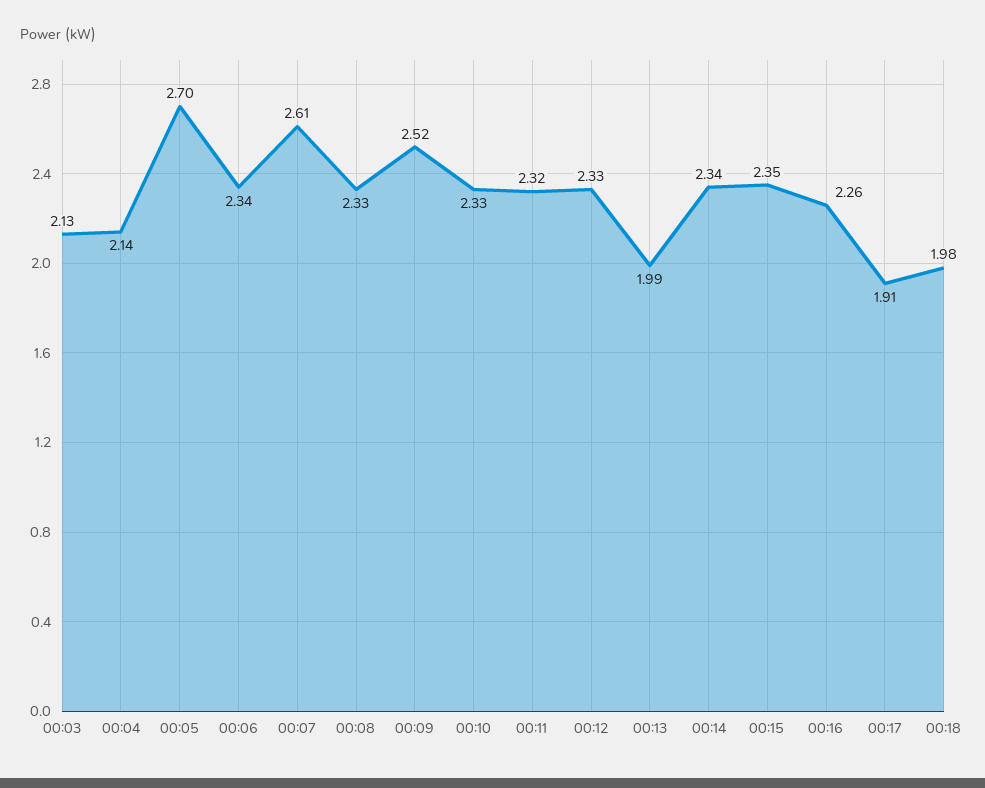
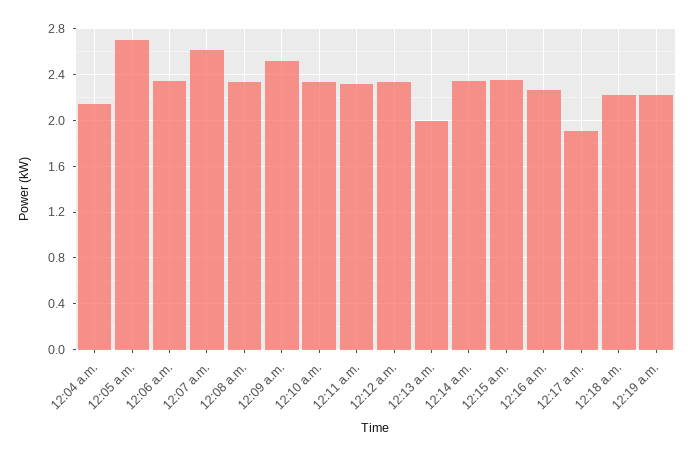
00:03: 2.13 -> none
00:18: 1.98 -> 2.2
12:19 a.m.: none -> 2.2

